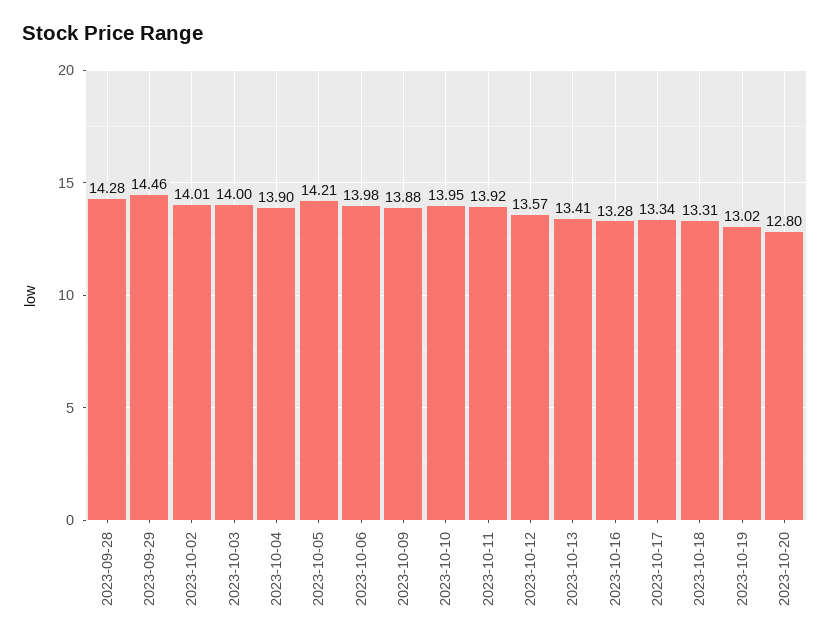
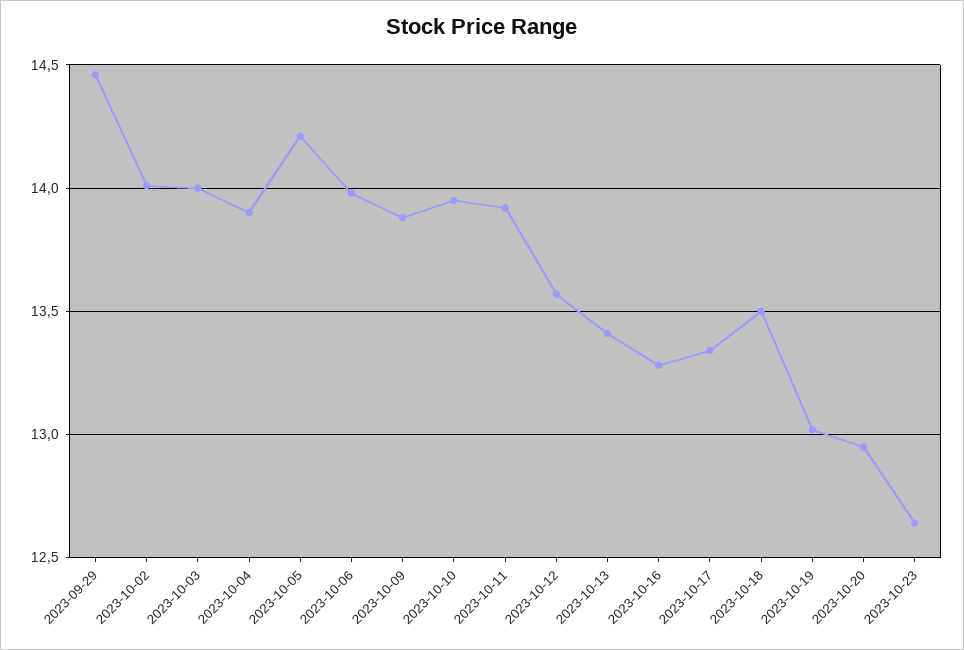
2023-09-28: 14.28 -> none
2023-10-18: 13.31 -> 13.5
2023-10-20: 12.8 -> 12.95
2023-10-23: none -> 12.65

